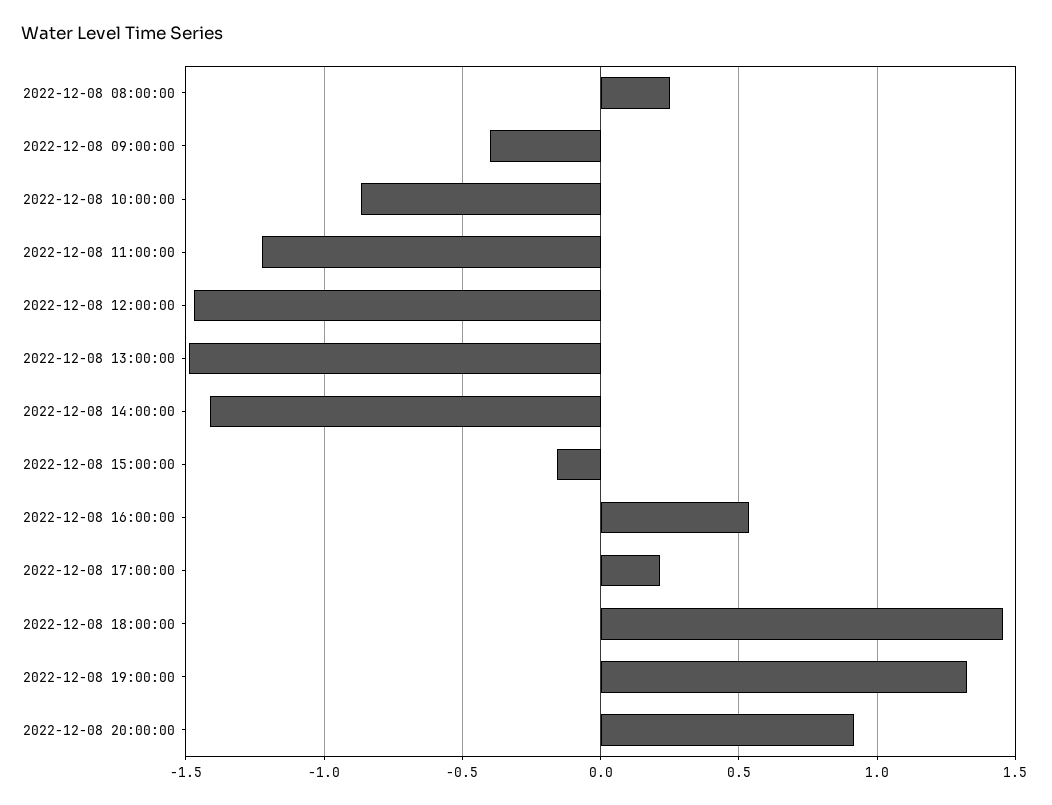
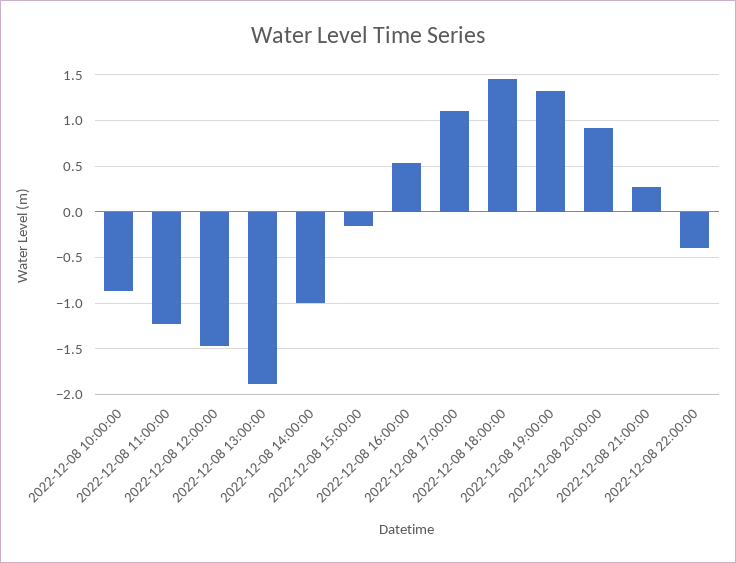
2022-12-08 08:00:00: 0.25 -> none
2022-12-08 09:00:00: -0.4 -> none
2022-12-08 13:00:00: -1.5 -> -1.9
2022-12-08 14:00:00: -1.4 -> -1
2022-12-08 17:00:00: 0.2 -> 1.1
2022-12-08 21:00:00: none -> 0.3
2022-12-08 22:00:00: none -> -0.4

